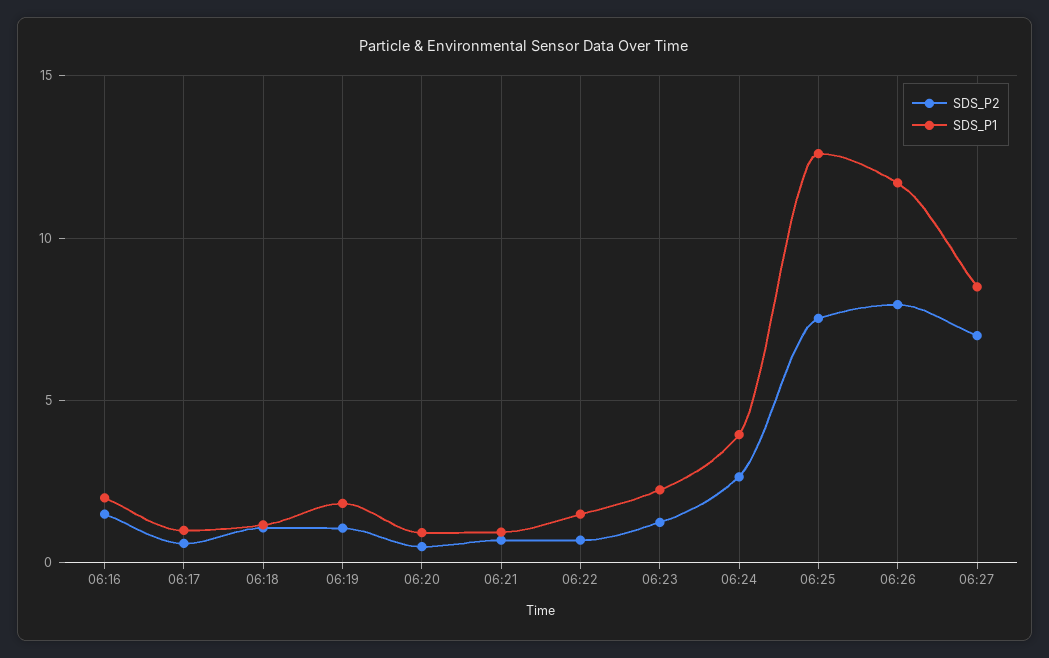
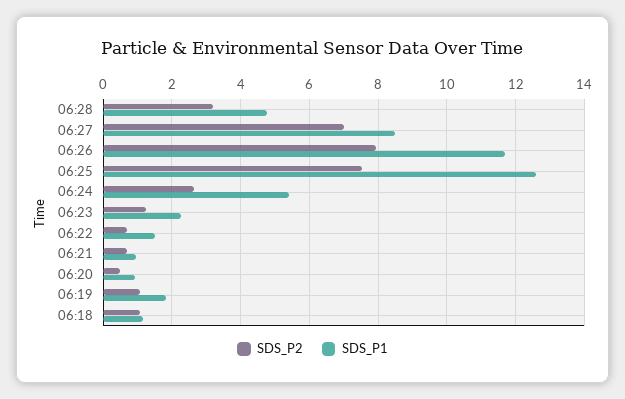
SDS_P2, 06:16: 1.5 -> none
SDS_P1, 06:16: 2 -> none
SDS_P2, 06:17: 0.5 -> none
SDS_P1, 06:17: 1 -> none
SDS_P1, 06:24: 4 -> 5.4
SDS_P2, 06:28: none -> 3.2
SDS_P1, 06:28: none -> 4.8

